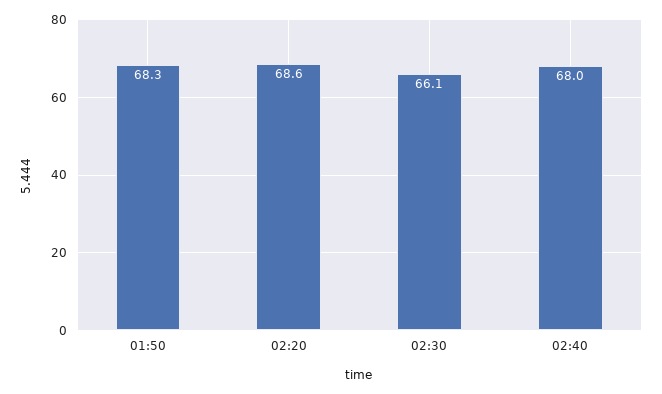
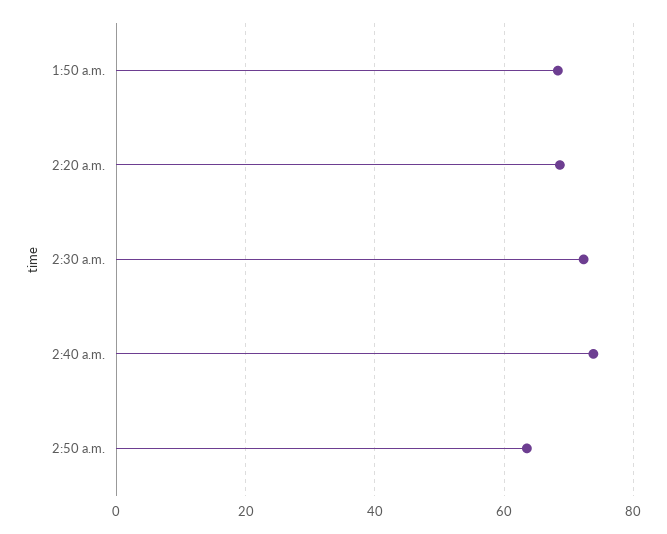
02:30: 66.1 -> 72
02:40: 68 -> 74
2:50 a.m.: none -> 64

